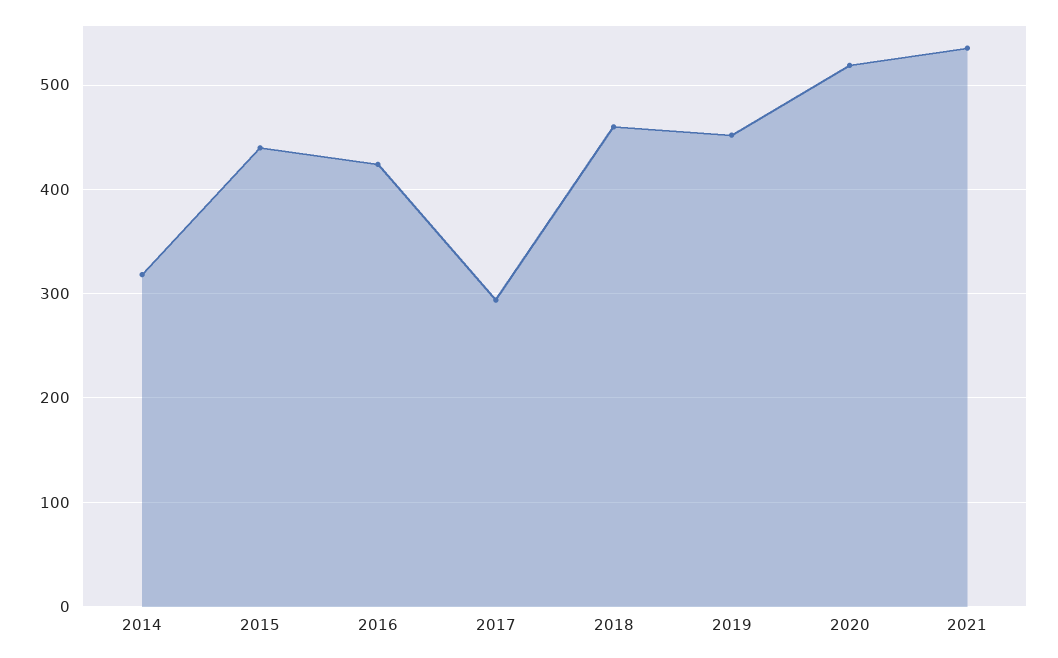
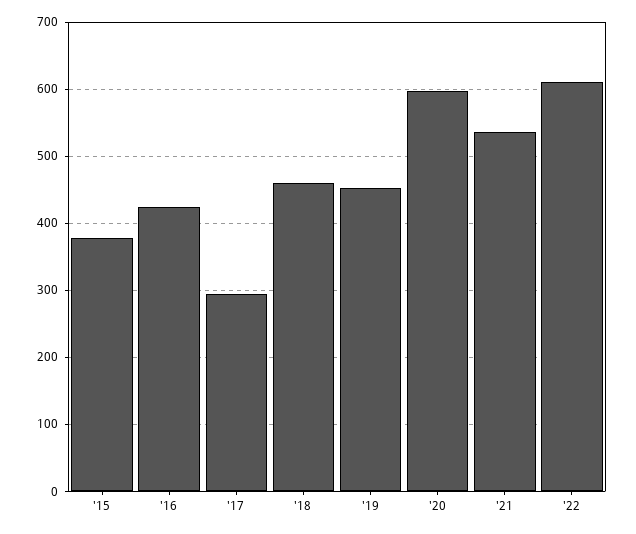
2014: 320 -> none
2015: 440 -> 380
2020: 520 -> 600
'22: none -> 610

